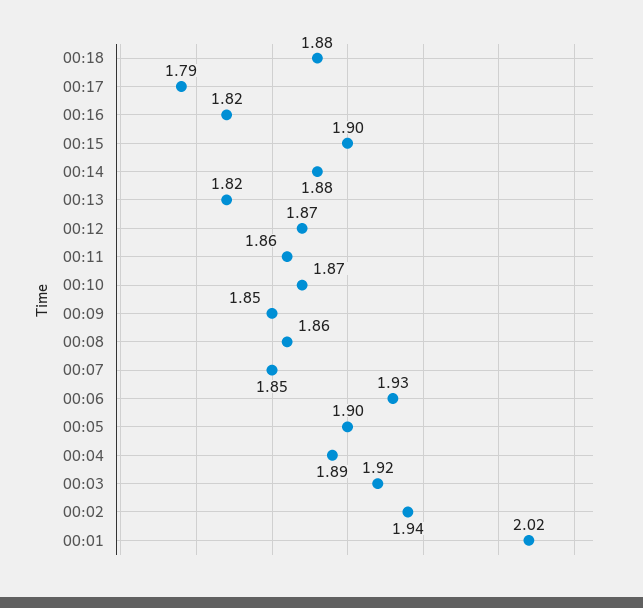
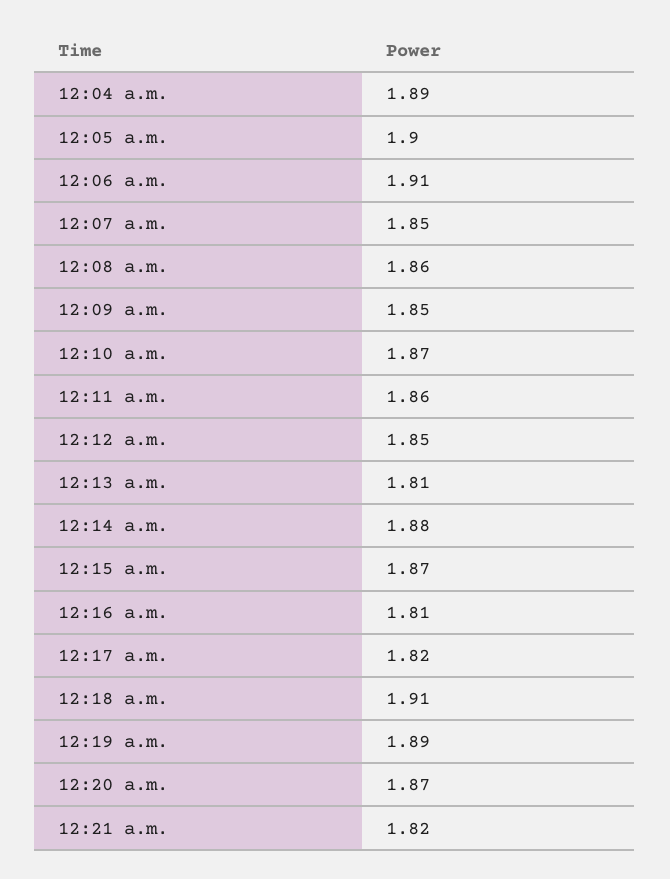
00:18: 1.88 -> 1.91
00:17: 1.79 -> 1.82
00:16: 1.82 -> 1.81
00:15: 1.9 -> 1.87
00:13: 1.82 -> 1.81
00:12: 1.87 -> 1.85
00:06: 1.93 -> 1.91
00:03: 1.92 -> none
00:02: 1.94 -> none
00:01: 2.02 -> none
12:19 a.m.: none -> 1.89
12:20 a.m.: none -> 1.87
12:21 a.m.: none -> 1.82

